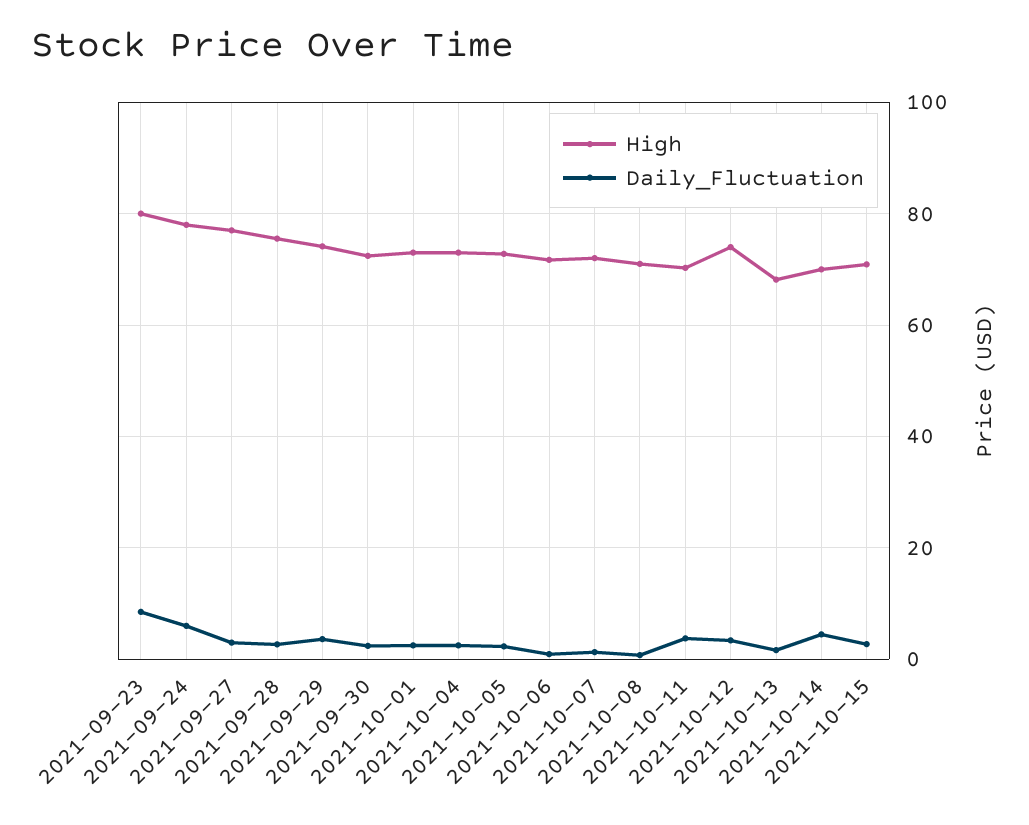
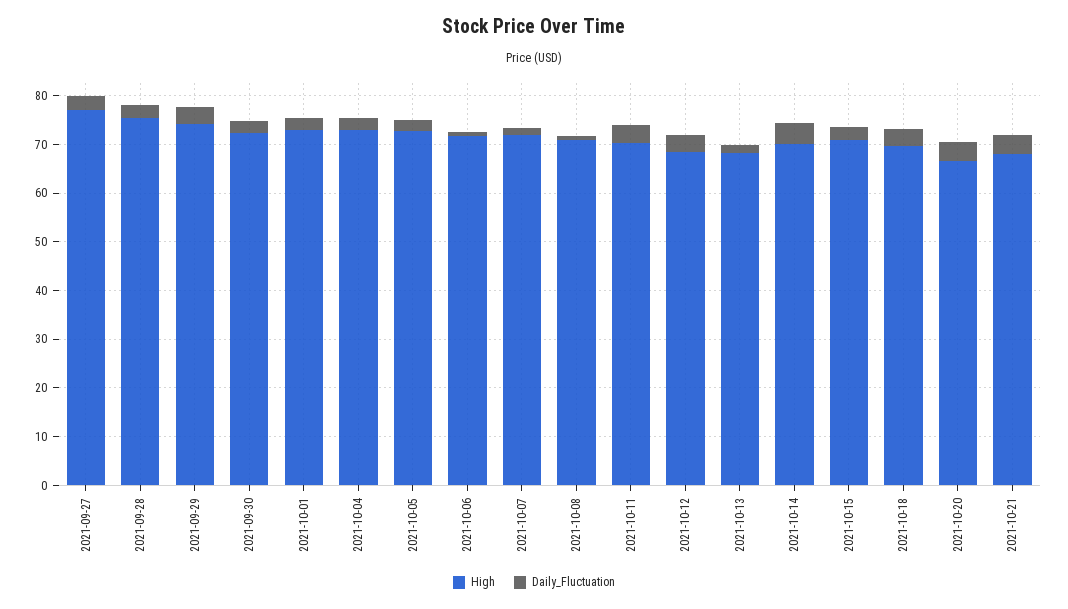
High, 2021-09-23: 80 -> none
Daily_Fluctuation, 2021-09-23: 8 -> none
High, 2021-09-24: 78 -> none
Daily_Fluctuation, 2021-09-24: 6 -> none
High, 2021-10-12: 74 -> 68
High, 2021-10-18: none -> 70
Daily_Fluctuation, 2021-10-18: none -> 4
High, 2021-10-20: none -> 66
Daily_Fluctuation, 2021-10-20: none -> 4
High, 2021-10-21: none -> 68
Daily_Fluctuation, 2021-10-21: none -> 4

